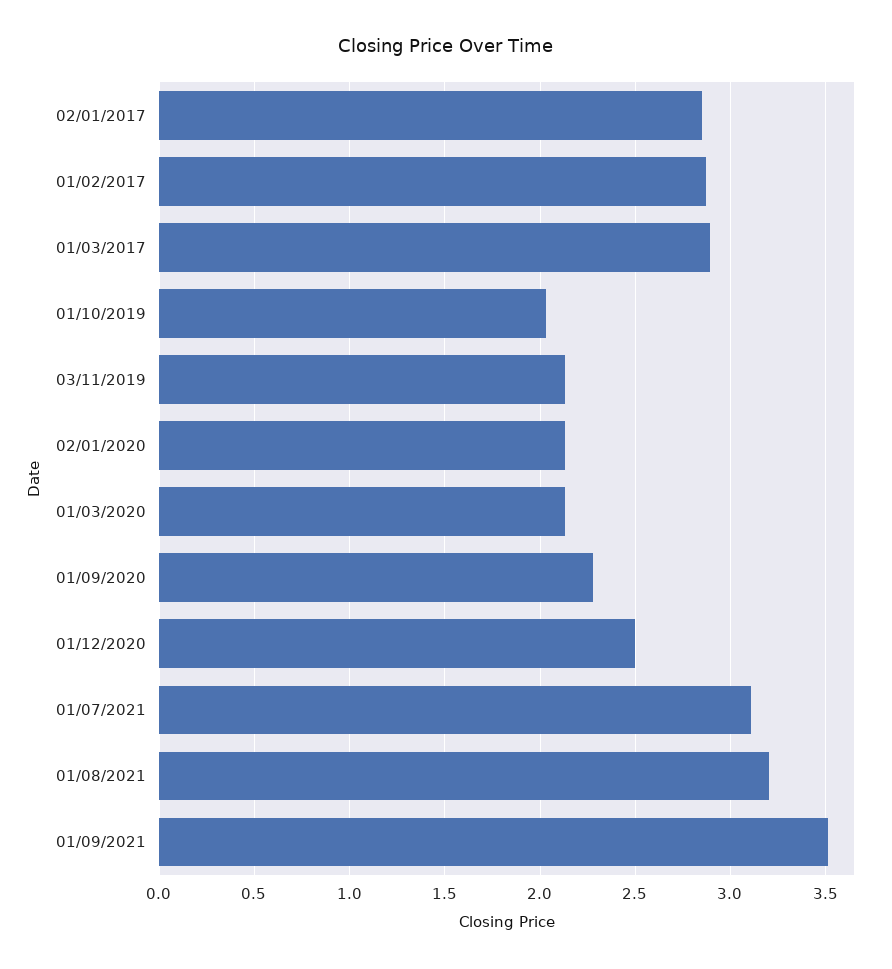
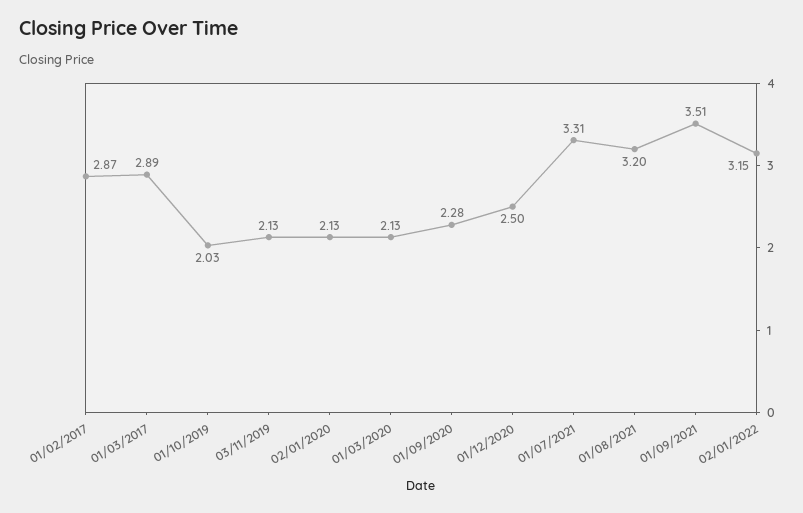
02/01/2017: 2.85 -> none
01/07/2021: 3.1 -> 3.31
02/01/2022: none -> 3.15

